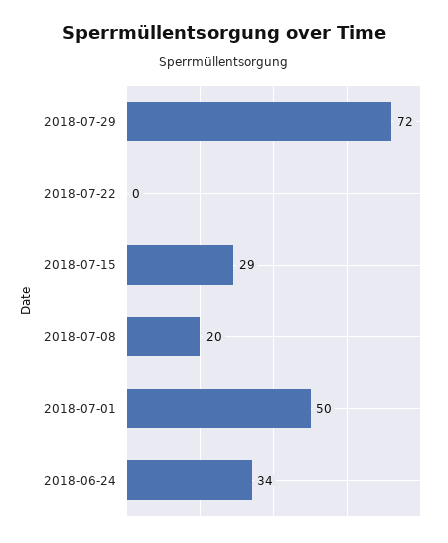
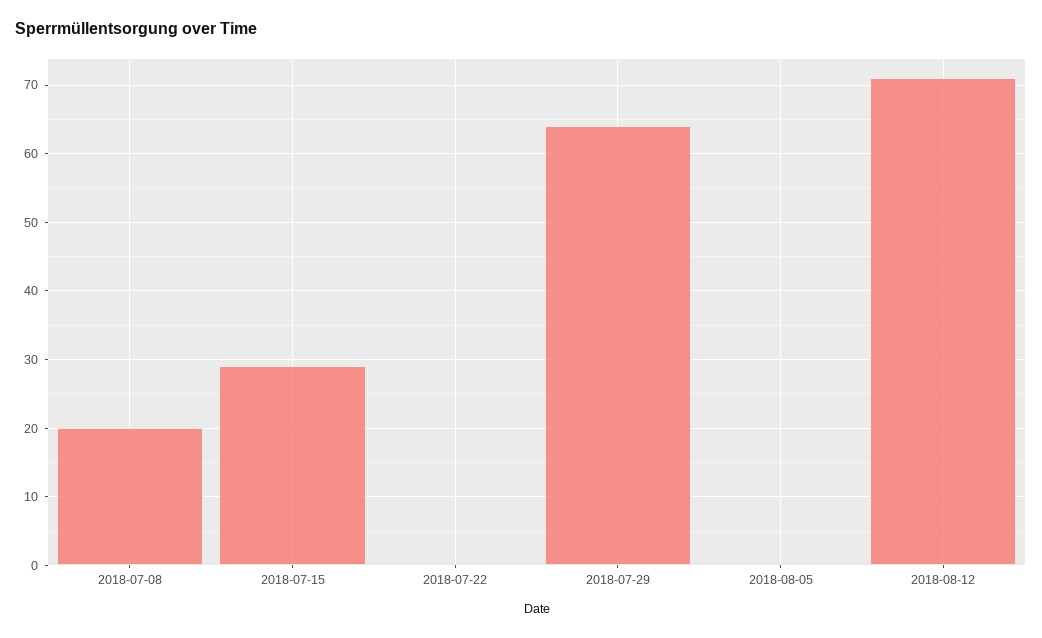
2018-07-29: 72 -> 64
2018-07-01: 50 -> none
2018-06-24: 34 -> none
2018-08-05: none -> 0
2018-08-12: none -> 71

